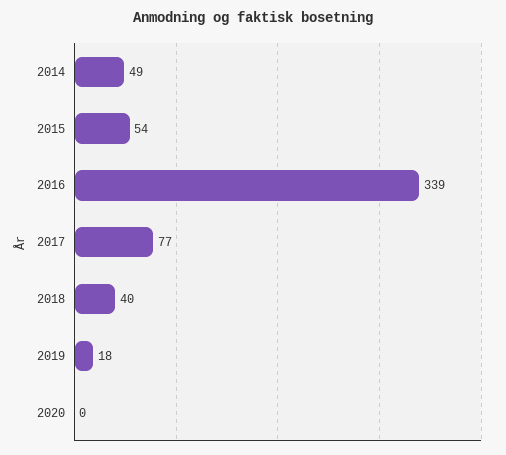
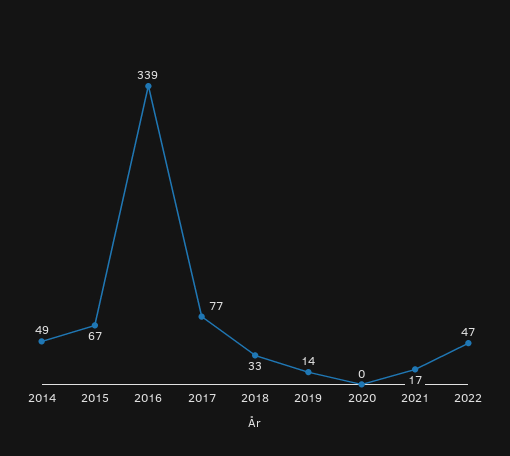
2015: 54 -> 67
2018: 40 -> 33
2019: 18 -> 14
2021: none -> 17
2022: none -> 47

